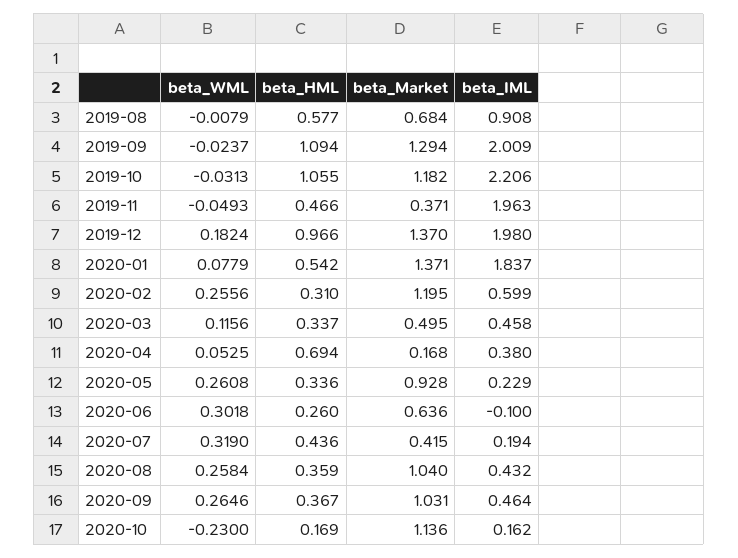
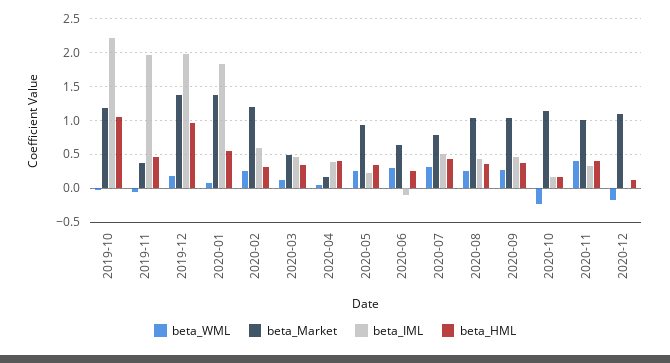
beta_WML, 2019-08: -0.0079 -> none
beta_HML, 2019-08: 0.577 -> none
beta_Market, 2019-08: 0.684 -> none
beta_IML, 2019-08: 0.908 -> none
beta_WML, 2019-09: -0.0237 -> none
beta_HML, 2019-09: 1.094 -> none
beta_Market, 2019-09: 1.294 -> none
beta_IML, 2019-09: 2.009 -> none
beta_HML, 2020-04: 0.694 -> 0.4
beta_Market, 2020-07: 0.415 -> 0.8
beta_IML, 2020-07: 0.194 -> 0.5
beta_WML, 2020-11: none -> 0.4
beta_Market, 2020-11: none -> 1
beta_IML, 2020-11: none -> 0.3
beta_HML, 2020-11: none -> 0.4
beta_WML, 2020-12: none -> -0.2
beta_Market, 2020-12: none -> 1.1
beta_IML, 2020-12: none -> 0
beta_HML, 2020-12: none -> 0.1

